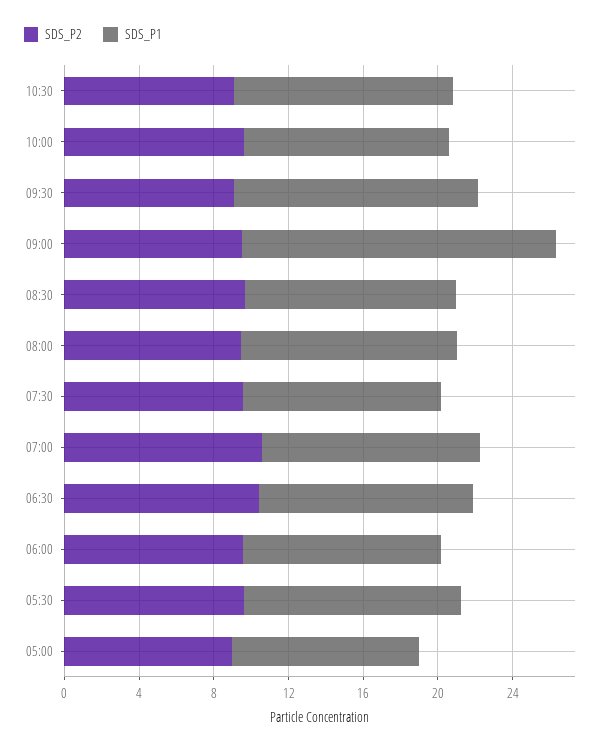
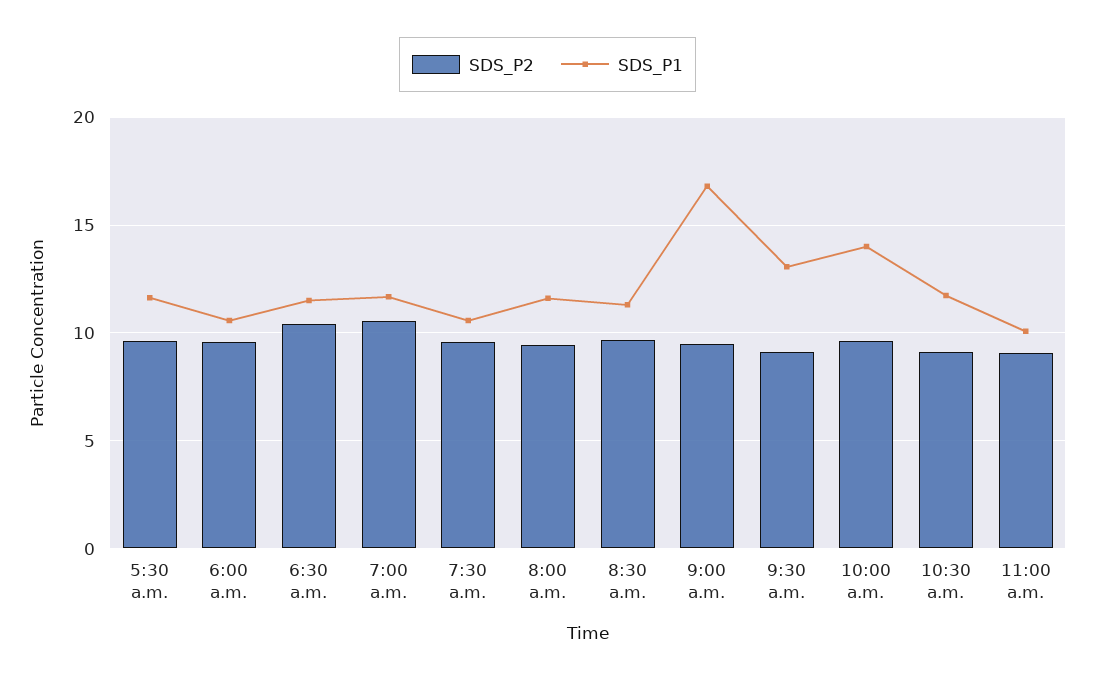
SDS_P1, 10:00: 11 -> 14
SDS_P2, 05:00: 9 -> none
SDS_P1, 05:00: 10 -> none
SDS_P2, 11:00 a.m.: none -> 9
SDS_P1, 11:00 a.m.: none -> 10

